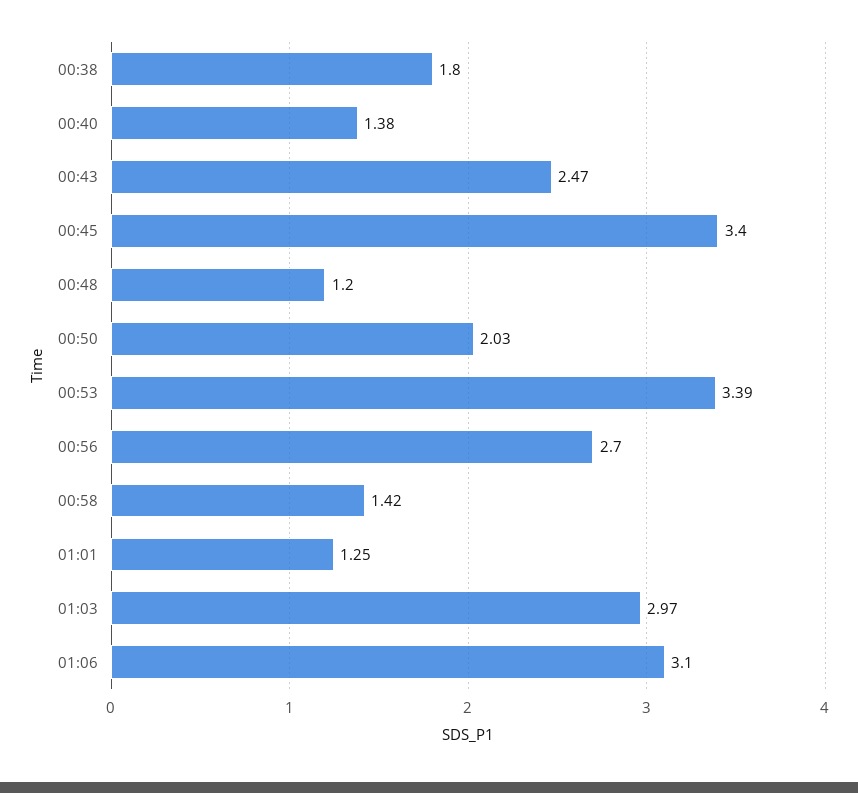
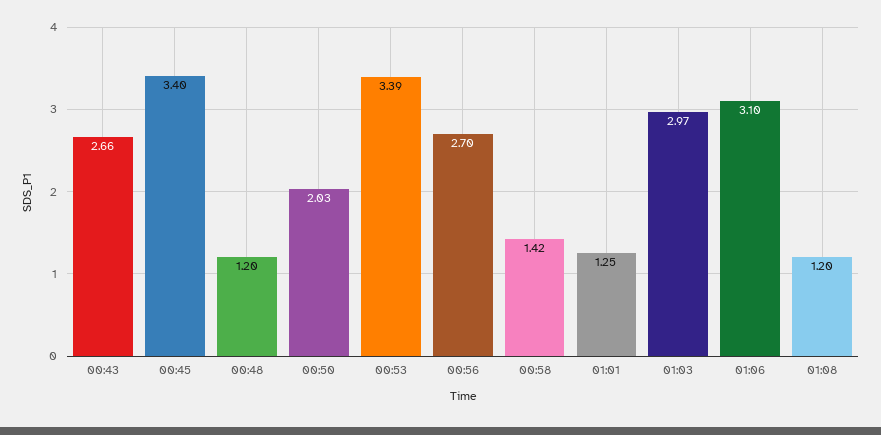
00:38: 1.8 -> none
00:40: 1.38 -> none
00:43: 2.47 -> 2.66
01:08: none -> 1.2

